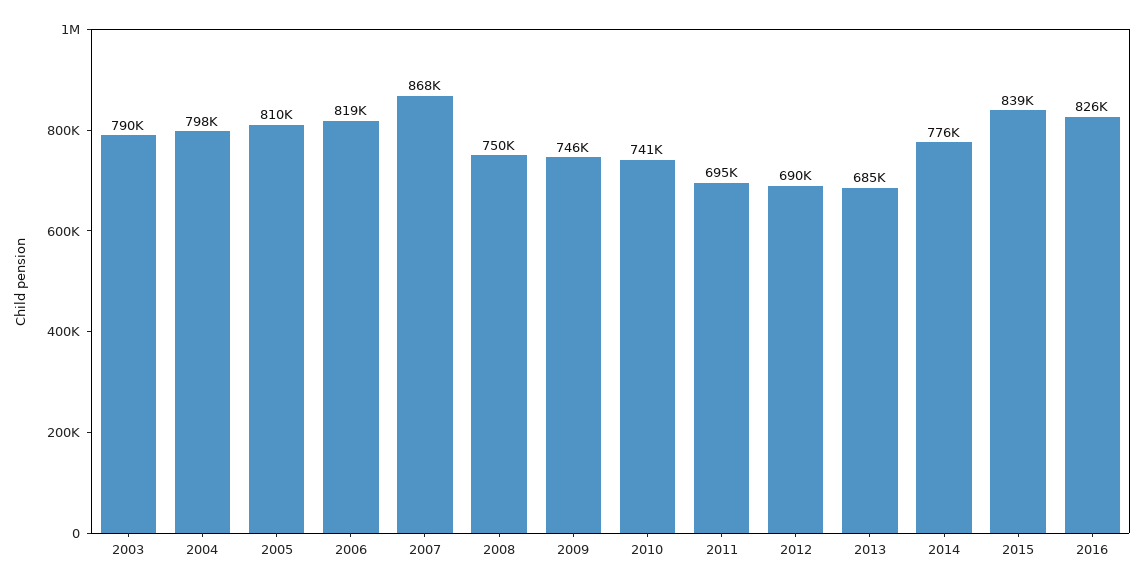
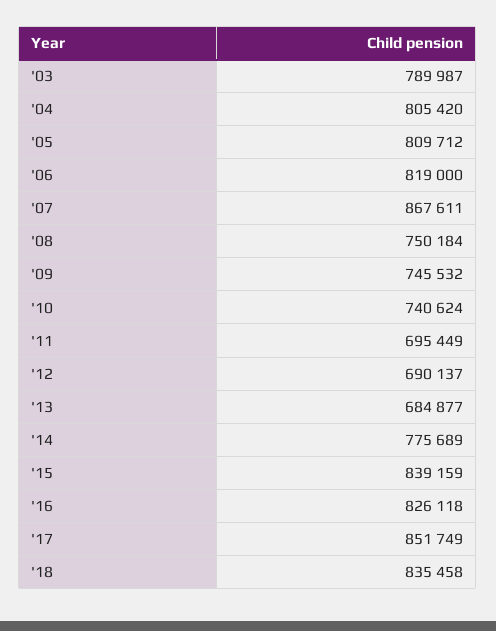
2004: 798000 -> 805420
'17: none -> 851749
'18: none -> 835458

